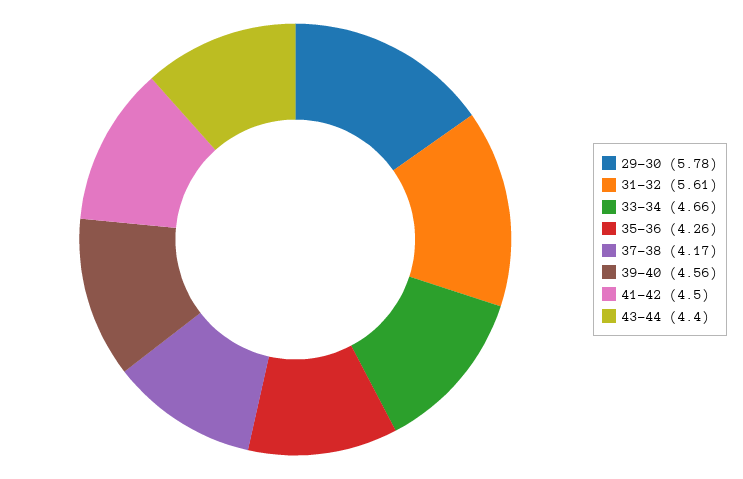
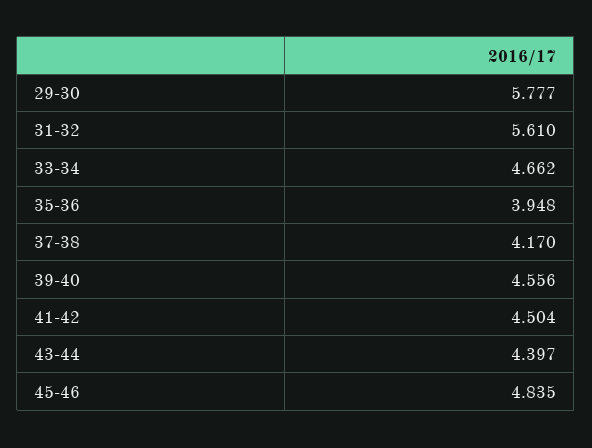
35-36: 4.26 -> 3.948
45-46: none -> 4.835

